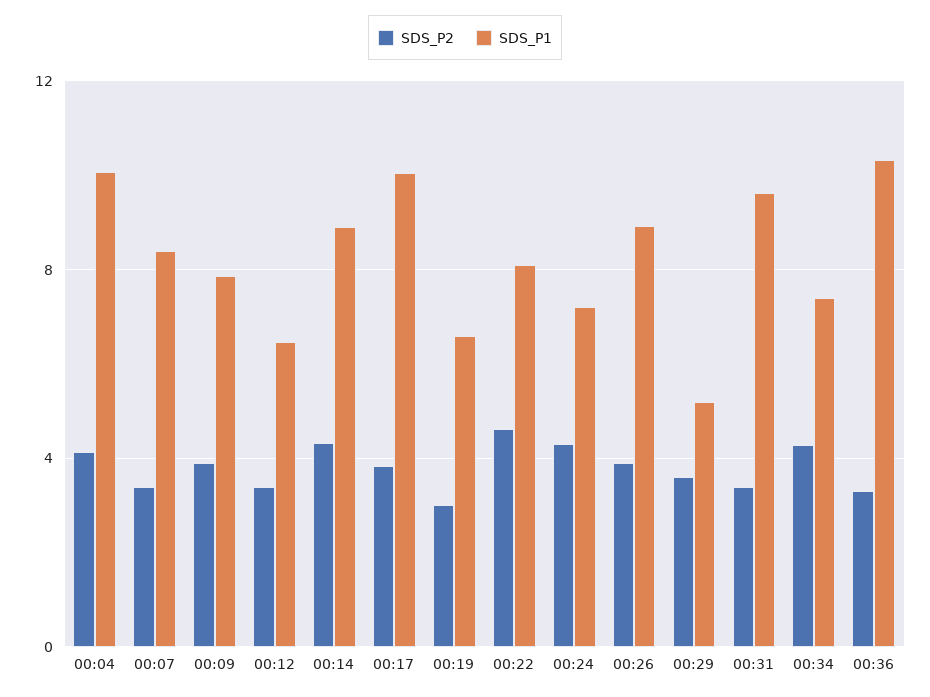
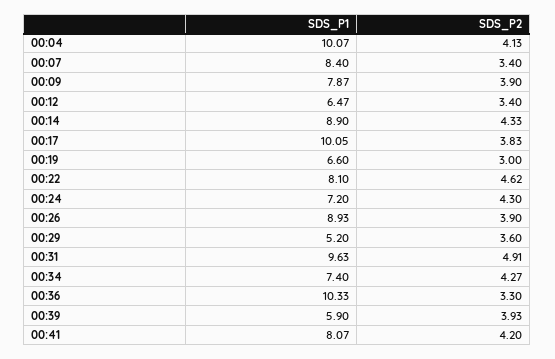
SDS_P2, 00:31: 3.5 -> 4.91
SDS_P1, 00:39: none -> 5.9
SDS_P2, 00:39: none -> 3.93
SDS_P1, 00:41: none -> 8.07
SDS_P2, 00:41: none -> 4.2

